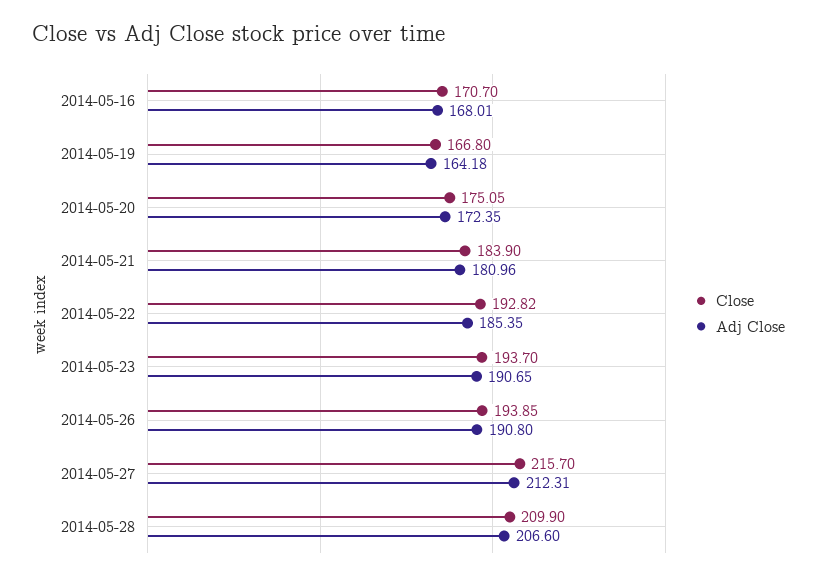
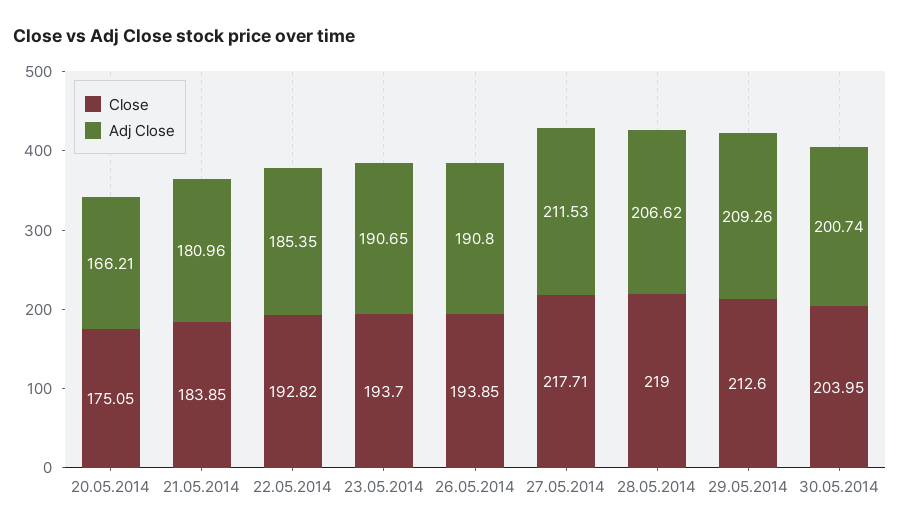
Close, 2014-05-16: 170.7 -> none
Adj Close, 2014-05-16: 168.01 -> none
Close, 2014-05-19: 166.8 -> none
Adj Close, 2014-05-19: 164.18 -> none
Adj Close, 2014-05-20: 172.35 -> 166.21
Close, 2014-05-21: 183.9 -> 183.85
Close, 2014-05-27: 215.7 -> 217.71
Adj Close, 2014-05-27: 212.31 -> 211.53
Close, 2014-05-28: 209.9 -> 219
Adj Close, 2014-05-28: 206.6 -> 206.62
Close, 29.05.2014: none -> 212.6
Adj Close, 29.05.2014: none -> 209.26
Close, 30.05.2014: none -> 203.95
Adj Close, 30.05.2014: none -> 200.74

